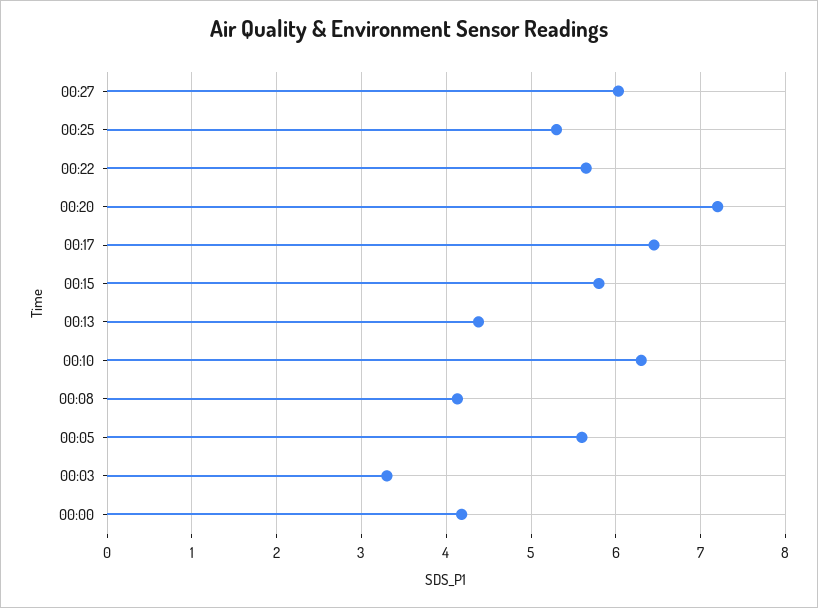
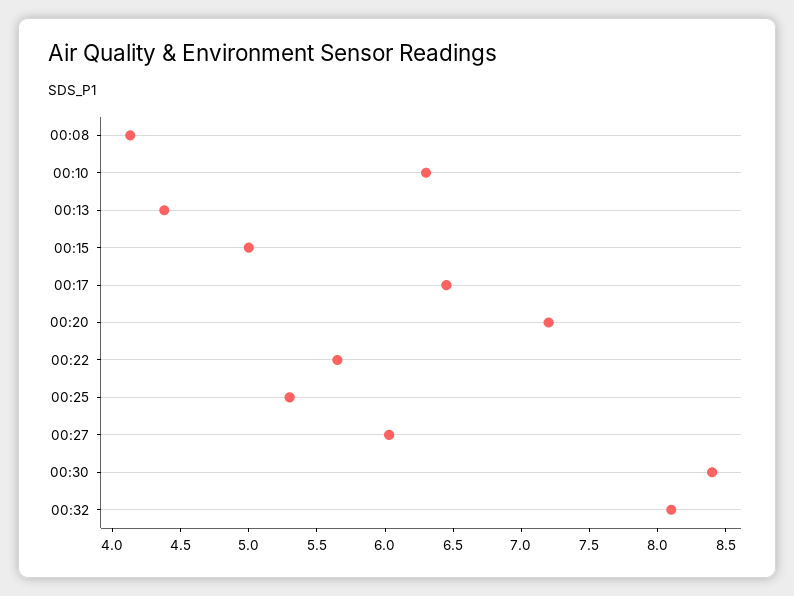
00:15: 5.8 -> 5
00:05: 5.6 -> none
00:03: 3.3 -> none
00:00: 4.2 -> none
00:30: none -> 8.4
00:32: none -> 8.1

